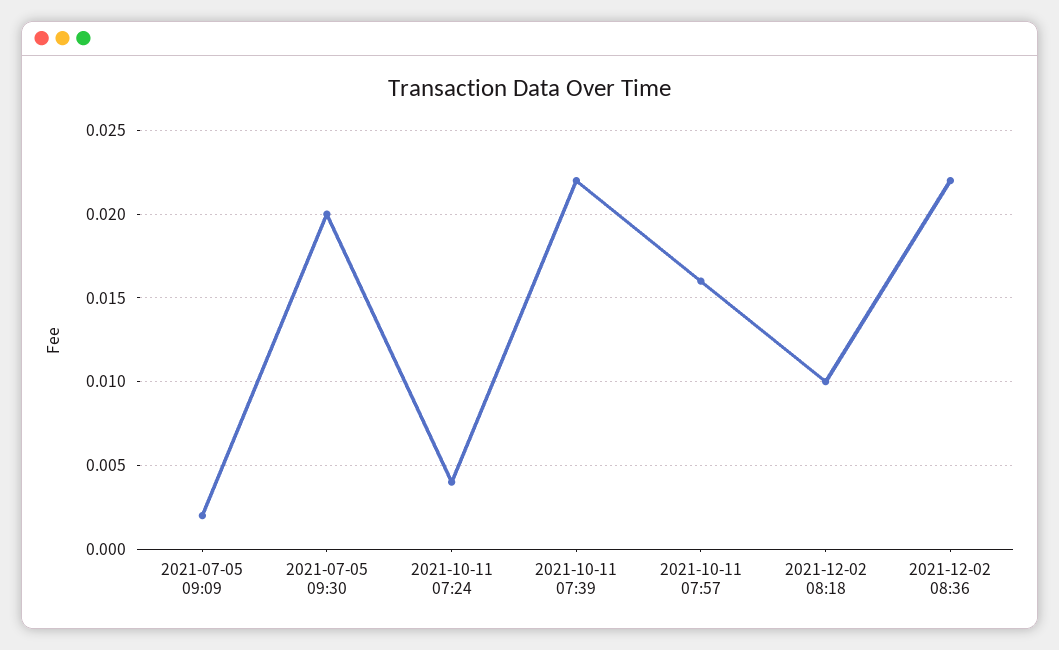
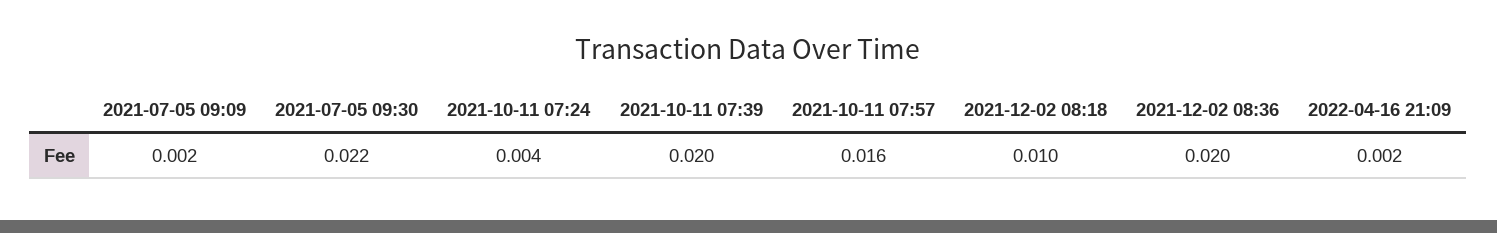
2021-07-05 09:30: 0.02 -> 0.022
2021-10-11 07:39: 0.022 -> 0.02
2021-12-02 08:36: 0.022 -> 0.02
2022-04-16 21:09: none -> 0.002

